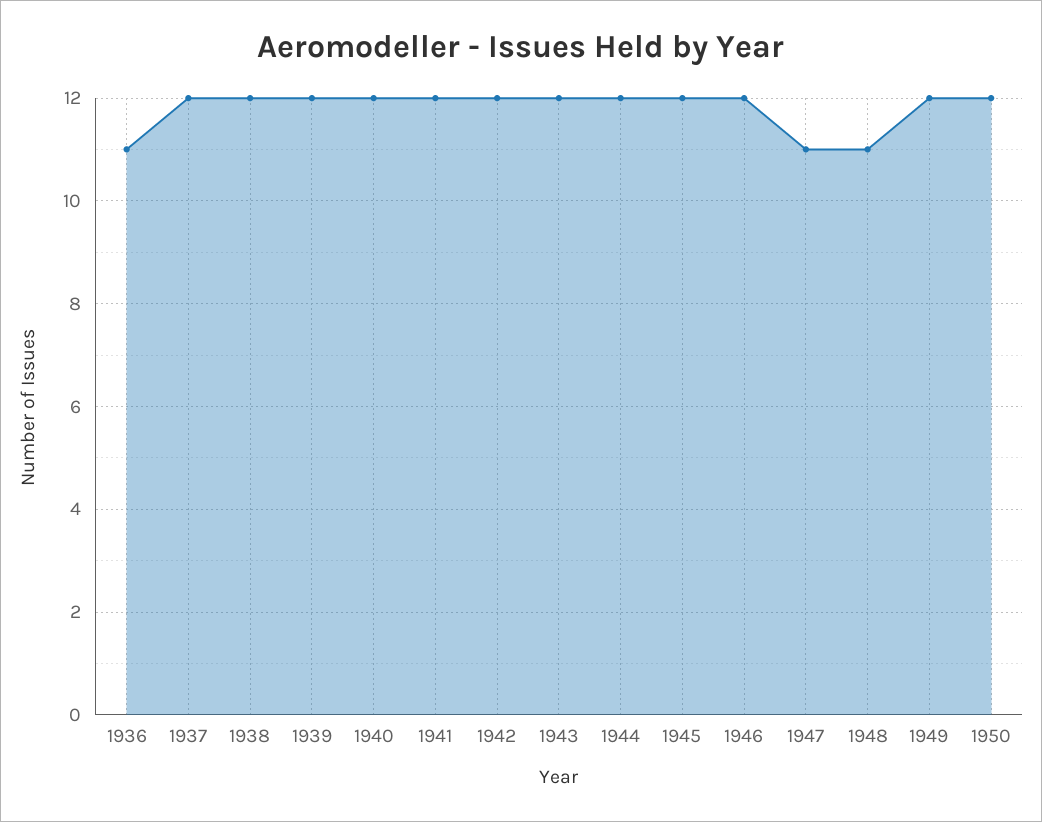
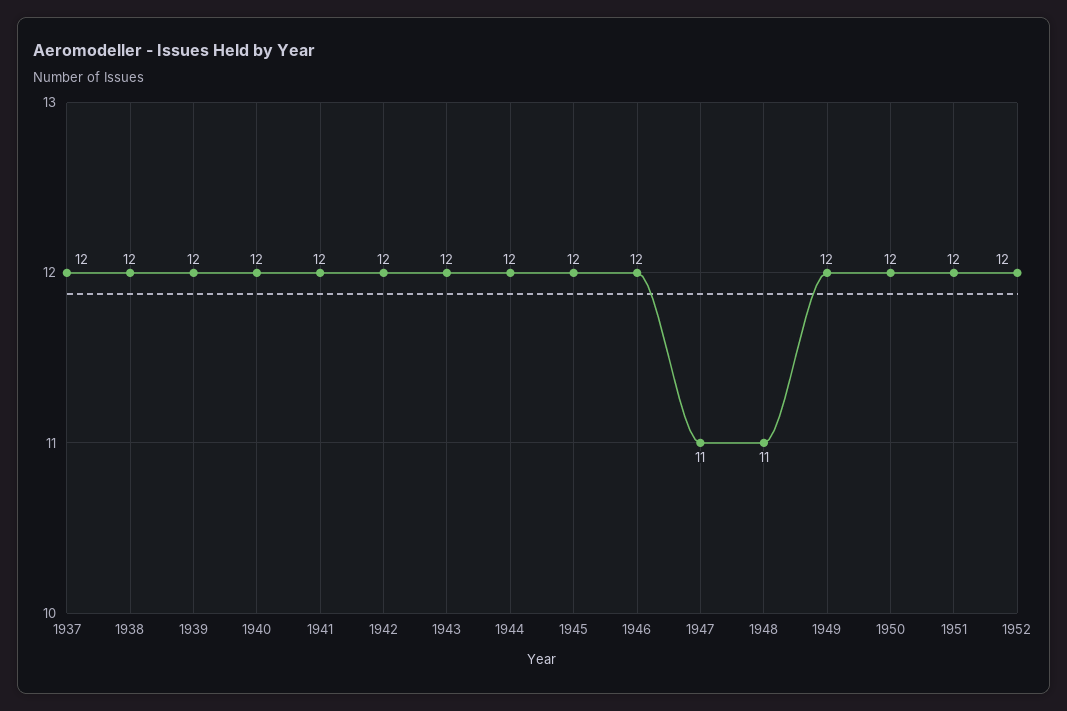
1936: 11 -> none
1951: none -> 12
1952: none -> 12

